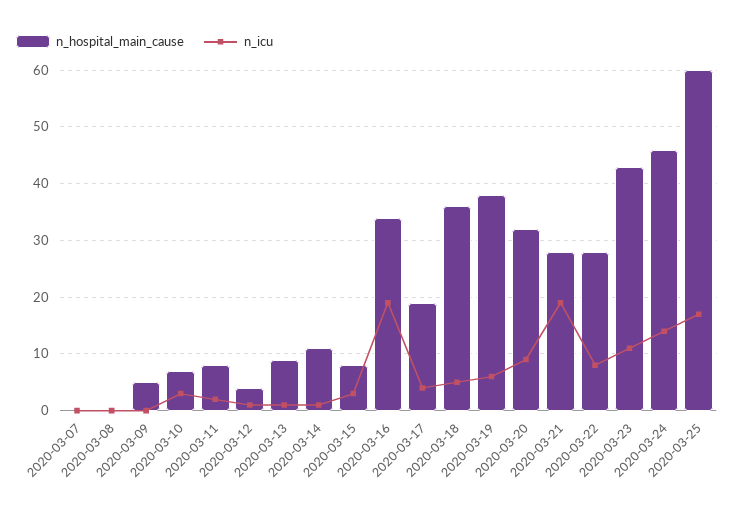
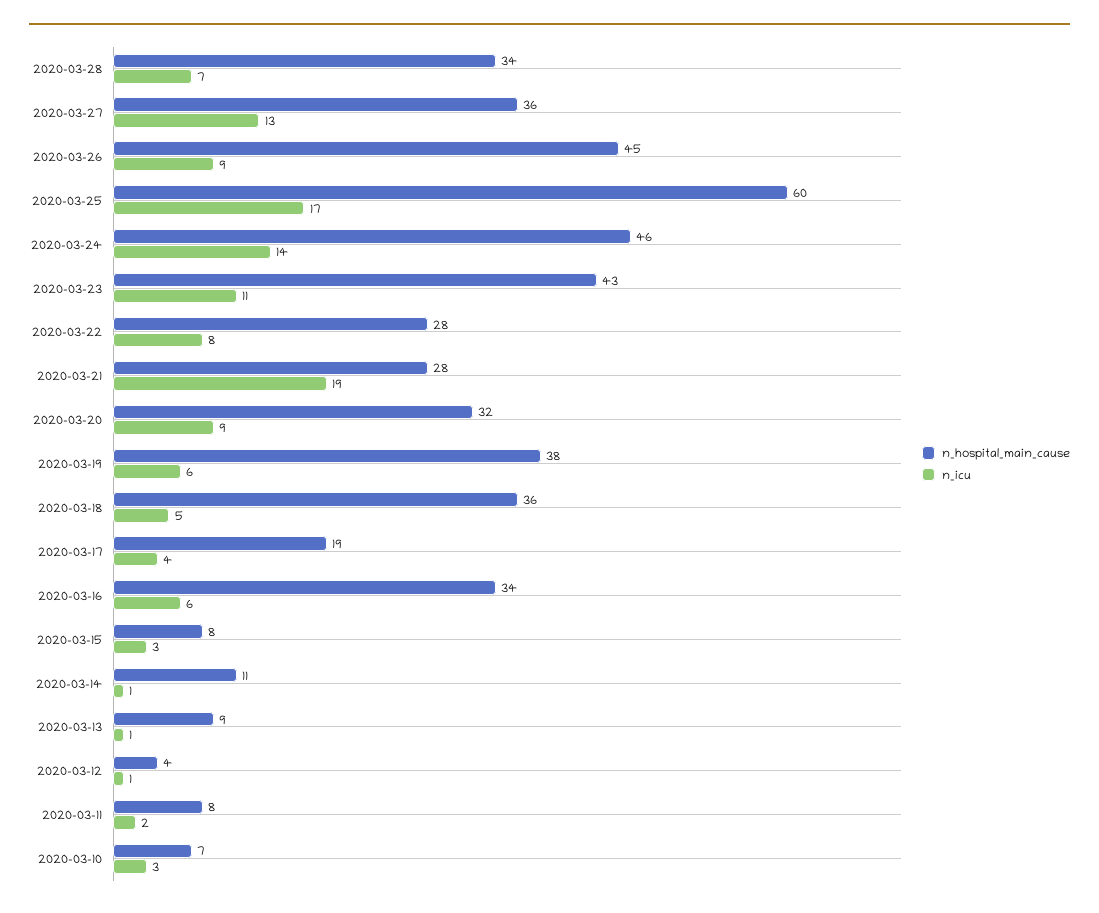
n_hospital_main_cause, 2020-03-07: 0 -> none
n_icu, 2020-03-07: 0 -> none
n_hospital_main_cause, 2020-03-08: 0 -> none
n_icu, 2020-03-08: 0 -> none
n_hospital_main_cause, 2020-03-09: 5 -> none
n_icu, 2020-03-09: 0 -> none
n_icu, 2020-03-16: 20 -> 6
n_hospital_main_cause, 2020-03-28: none -> 34
n_icu, 2020-03-28: none -> 7
n_hospital_main_cause, 2020-03-27: none -> 36
n_icu, 2020-03-27: none -> 13
n_hospital_main_cause, 2020-03-26: none -> 45
n_icu, 2020-03-26: none -> 9

